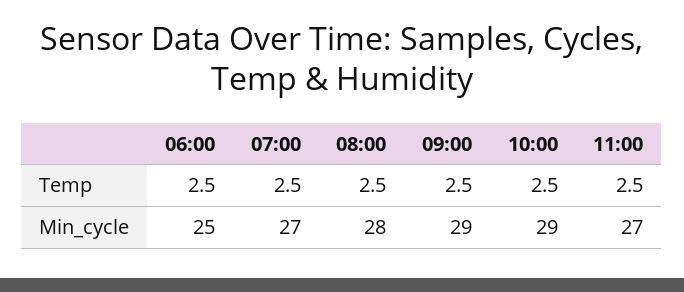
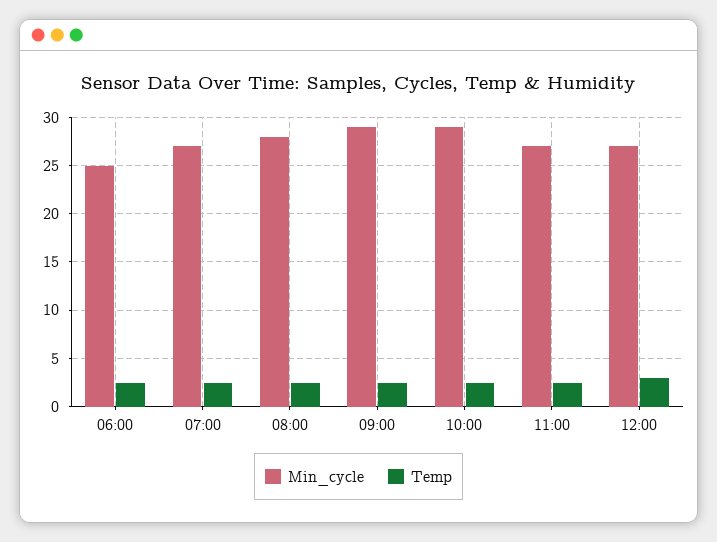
Min_cycle, 12:00: none -> 27
Temp, 12:00: none -> 3

